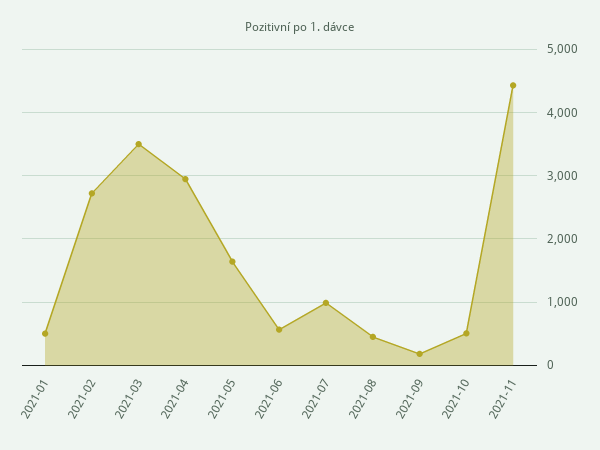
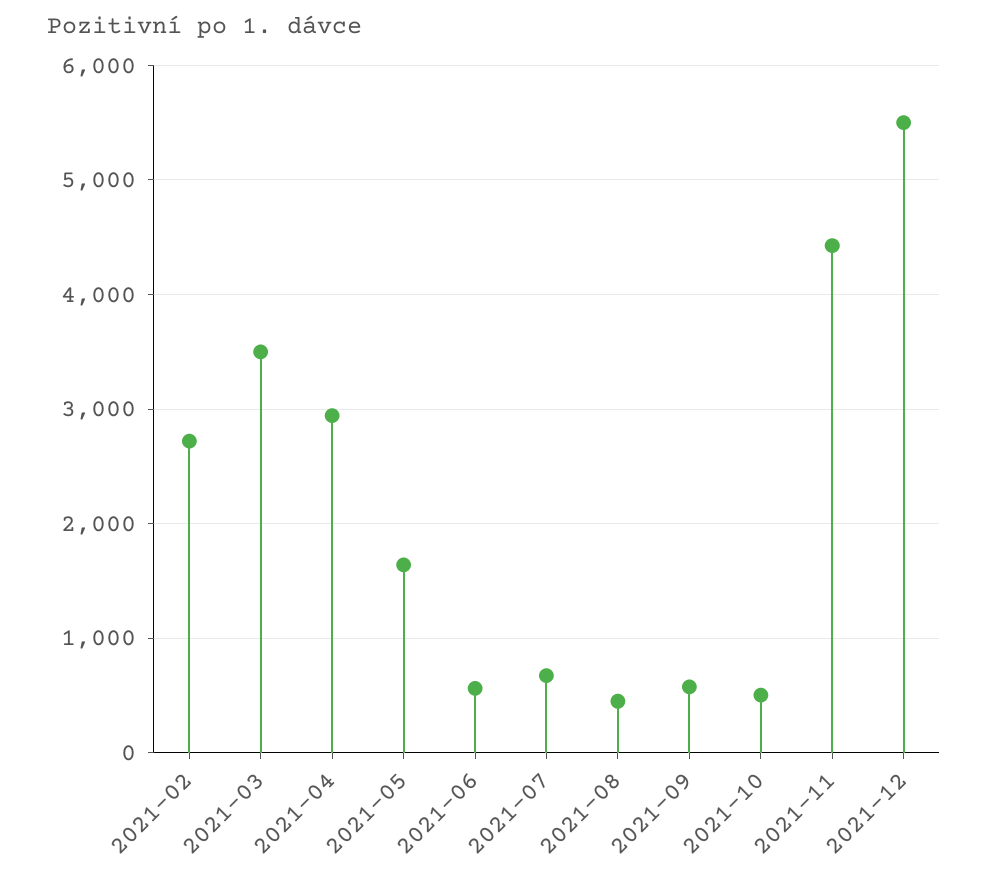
2021-01: 500 -> none
2021-07: 1000 -> 700
2021-09: 200 -> 600
2021-12: none -> 5500

